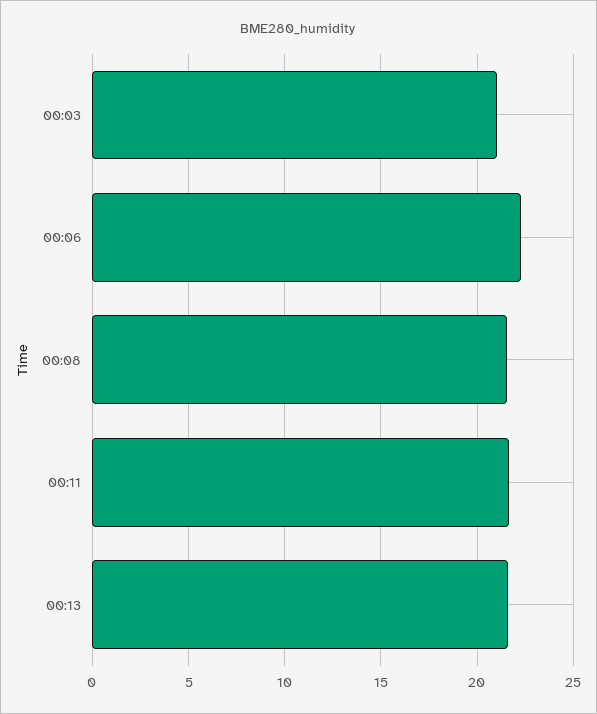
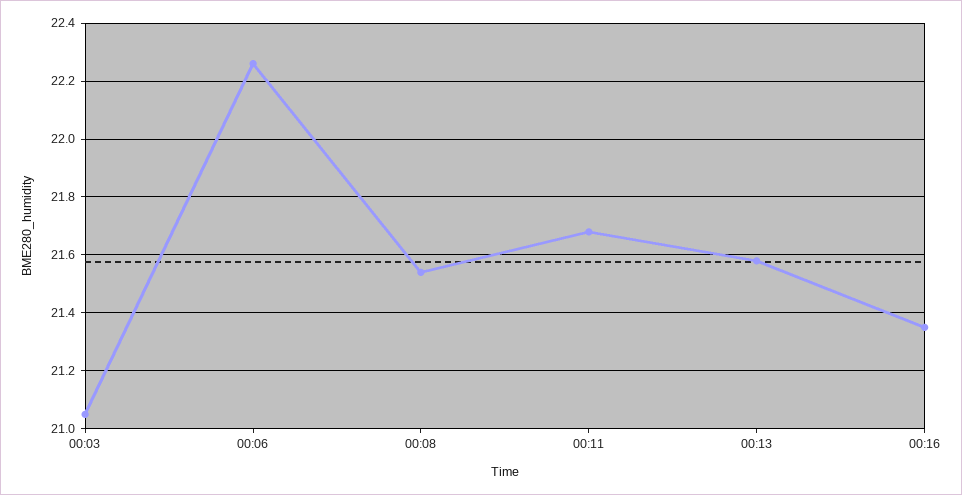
00:16: none -> 21.35

